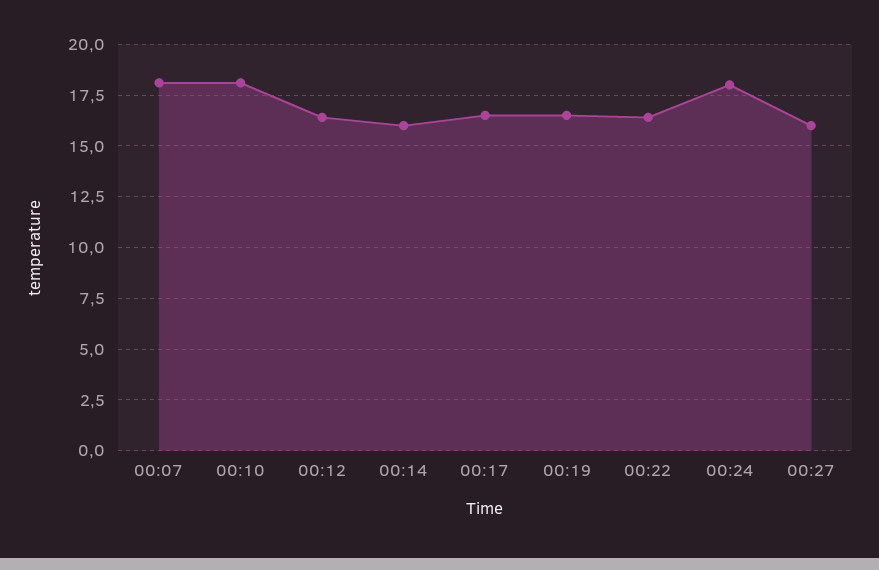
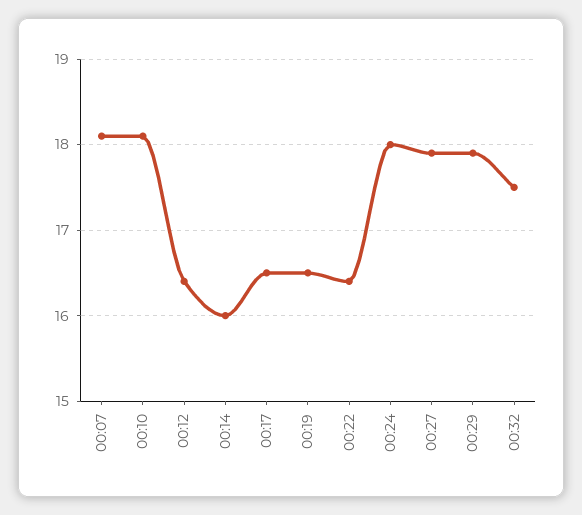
00:27: 16 -> 17.9
00:29: none -> 17.9
00:32: none -> 17.5

